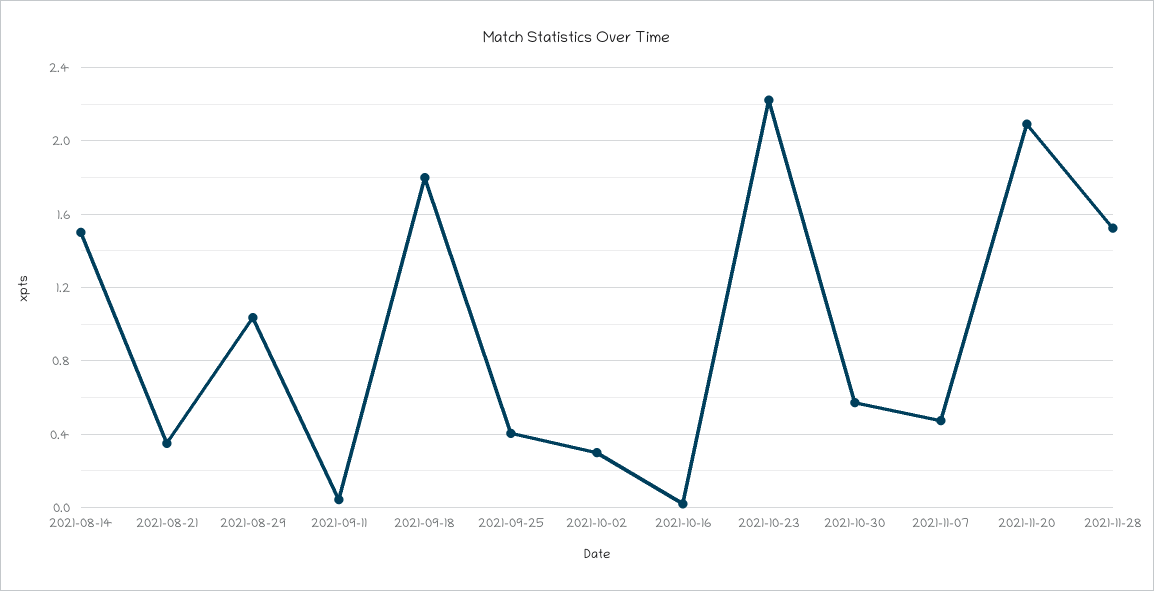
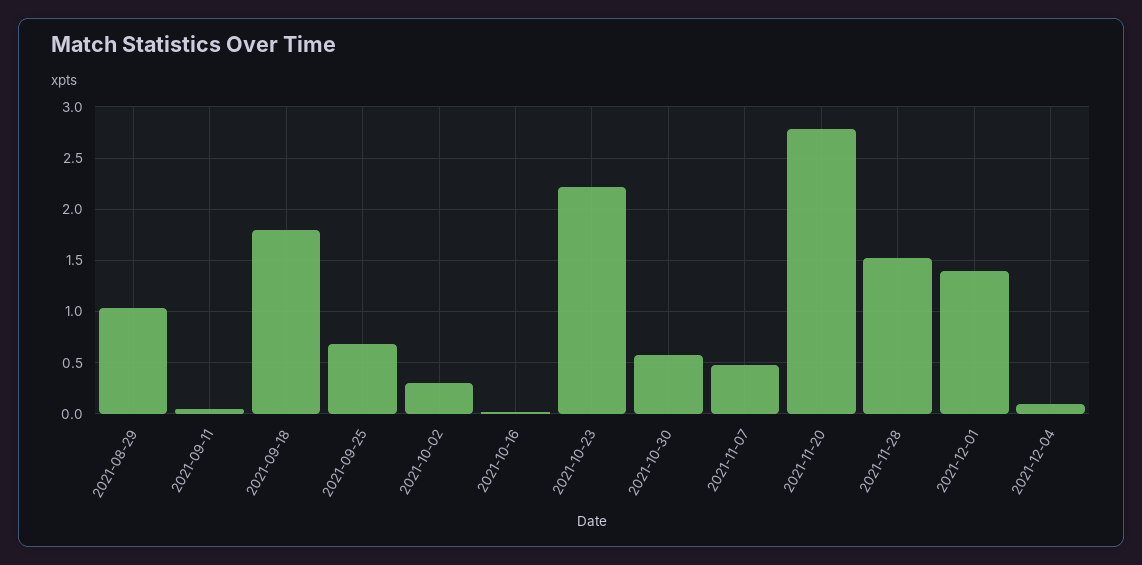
2021-08-14: 1.5 -> none
2021-08-21: 0.35 -> none
2021-09-25: 0.4 -> 0.7
2021-11-20: 2.1 -> 2.8
2021-12-01: none -> 1.4
2021-12-04: none -> 0.1

